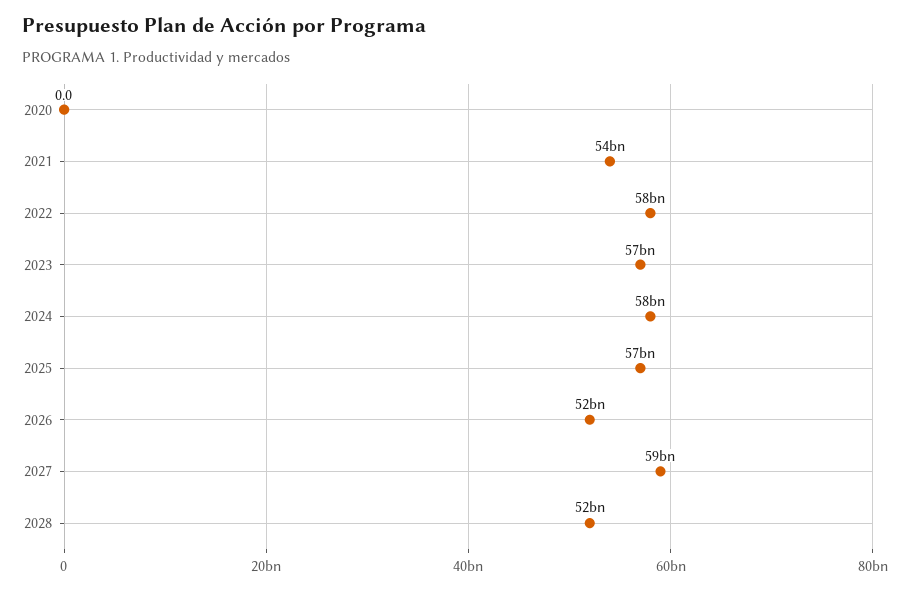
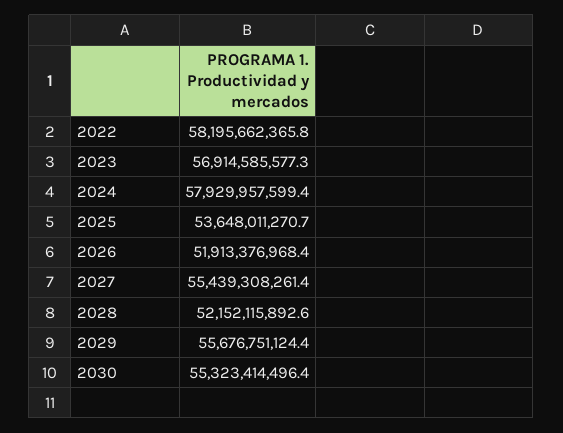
2020: 0 -> none
2021: 54000000000 -> none
2025: 57000000000 -> 53648011270.7
2027: 59000000000 -> 55439308261.4
2029: none -> 55676751124.4
2030: none -> 55323414496.4

